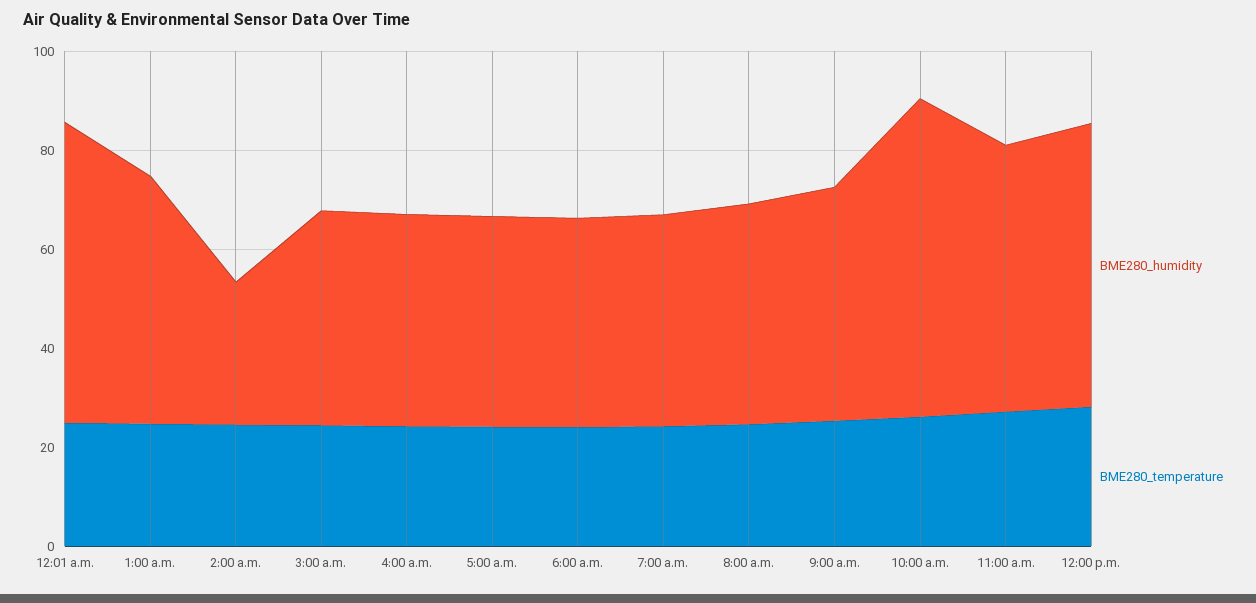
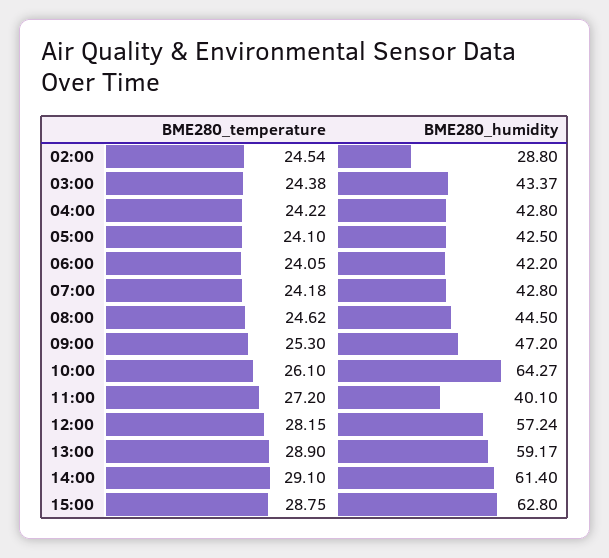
BME280_humidity, 12:01 a.m.: 60 -> none
BME280_temperature, 12:01 a.m.: 25 -> none
BME280_humidity, 1:00 a.m.: 50 -> none
BME280_temperature, 1:00 a.m.: 25 -> none
BME280_humidity, 11:00 a.m.: 55 -> 40.1
BME280_temperature, 13:00: none -> 28.9
BME280_humidity, 13:00: none -> 59.17
BME280_temperature, 14:00: none -> 29.1
BME280_humidity, 14:00: none -> 61.4
BME280_temperature, 15:00: none -> 28.75
BME280_humidity, 15:00: none -> 62.8

